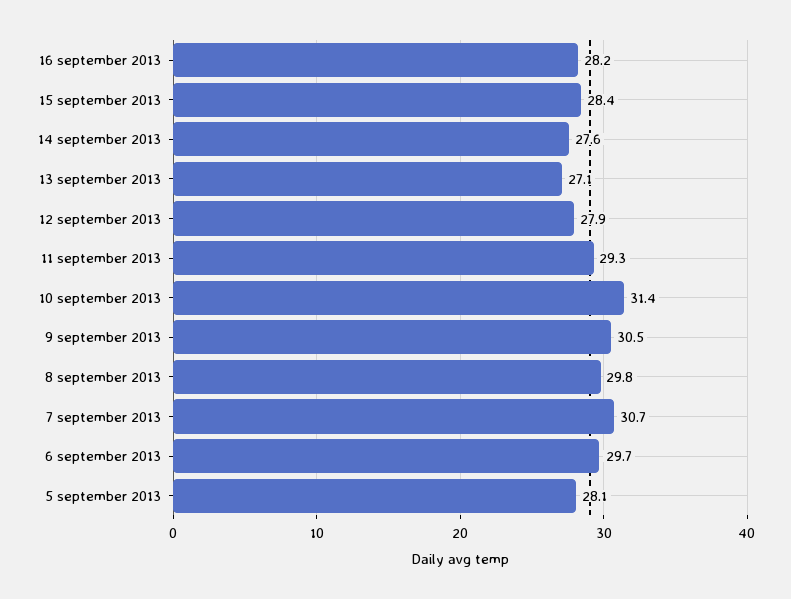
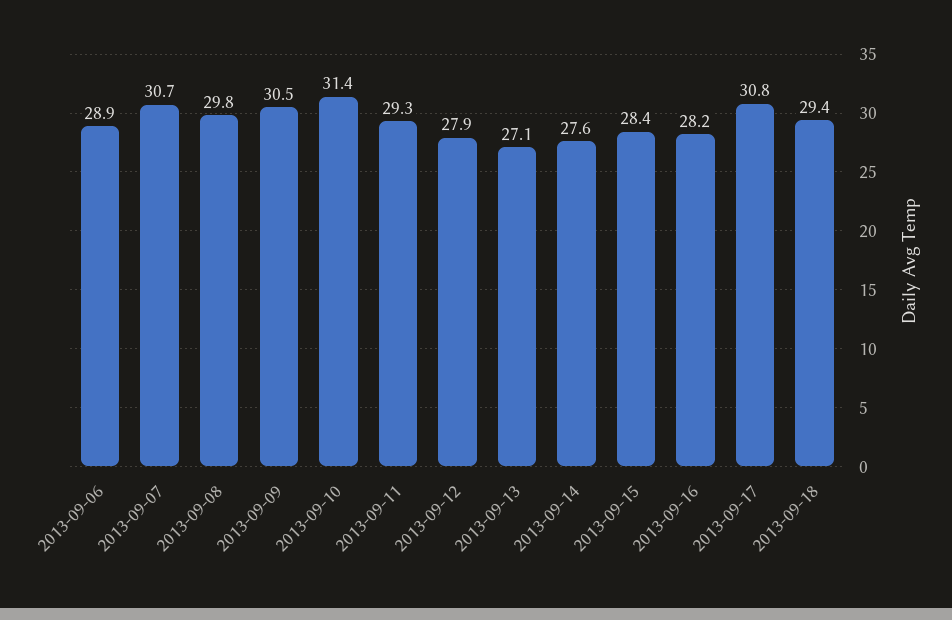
6 september 2013: 29.7 -> 28.9
5 september 2013: 28.1 -> none
2013-09-17: none -> 30.8
2013-09-18: none -> 29.4

